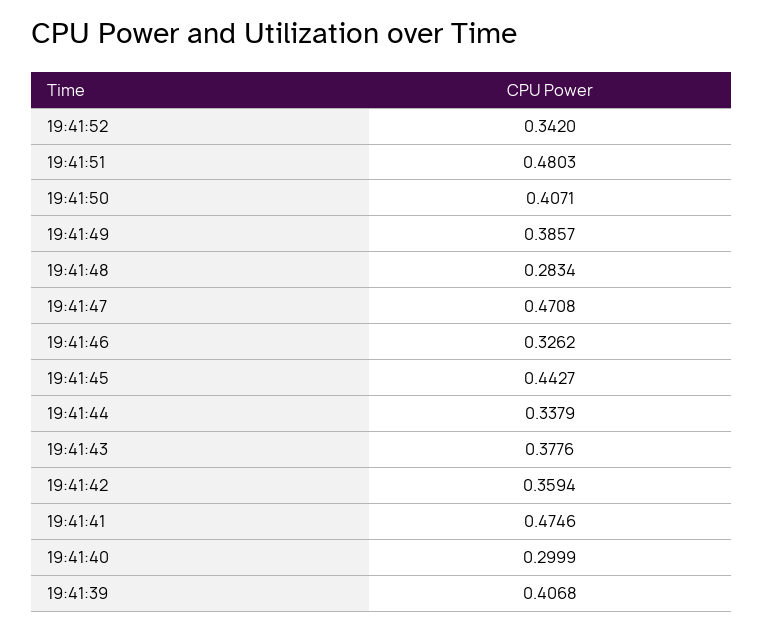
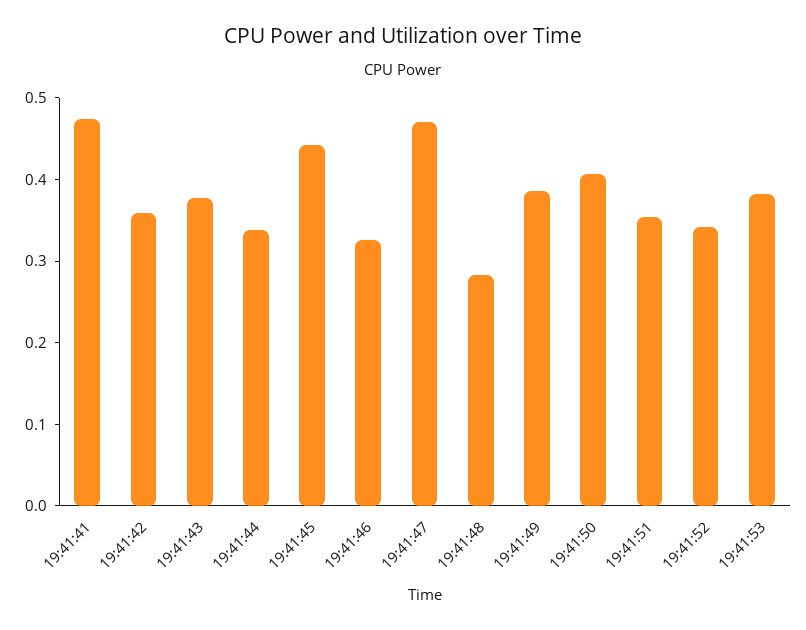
19:41:51: 0.4803 -> 0.36
19:41:40: 0.2999 -> none
19:41:39: 0.4068 -> none
19:41:53: none -> 0.38

